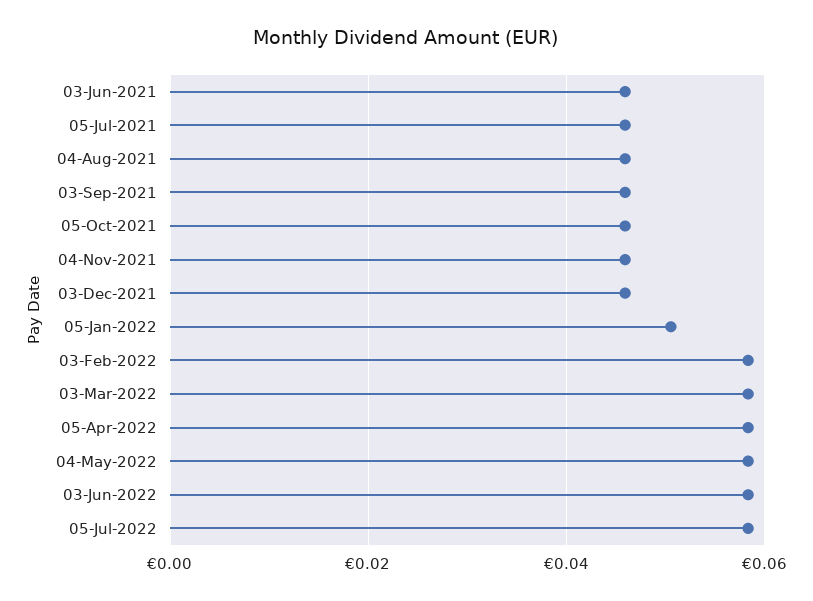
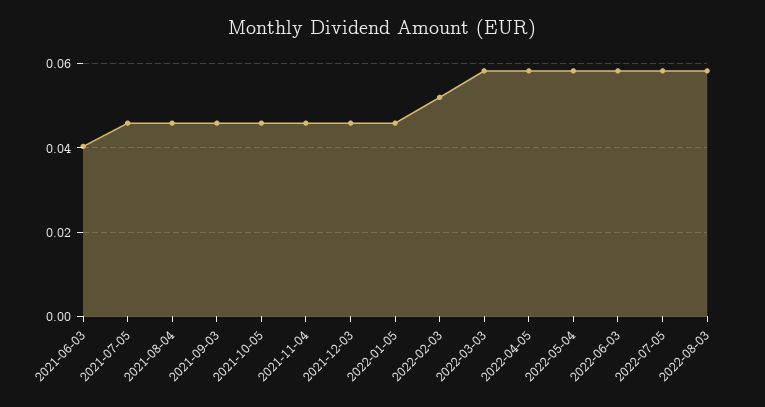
03-Jun-2021: 0.046 -> 0.04
05-Jan-2022: 0.05 -> 0.046
03-Feb-2022: 0.058 -> 0.052
2022-08-03: none -> 0.058

